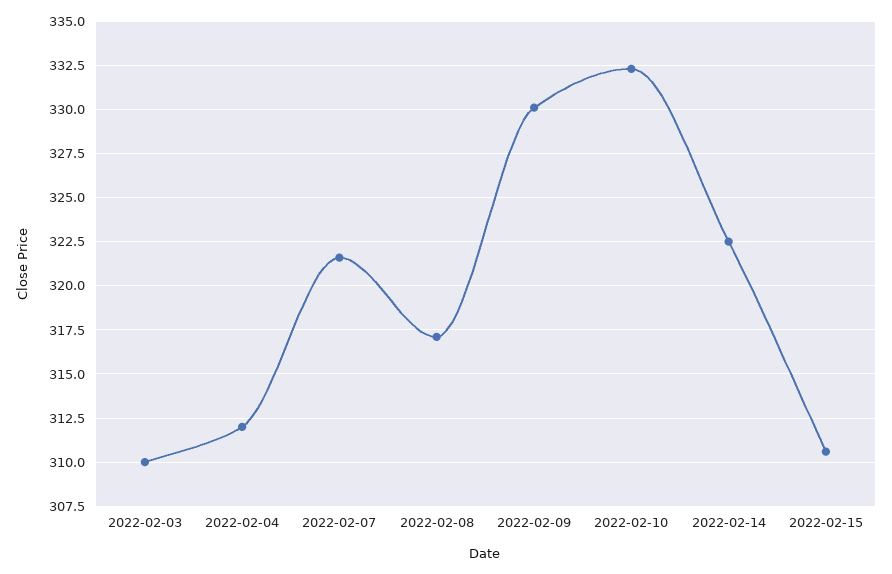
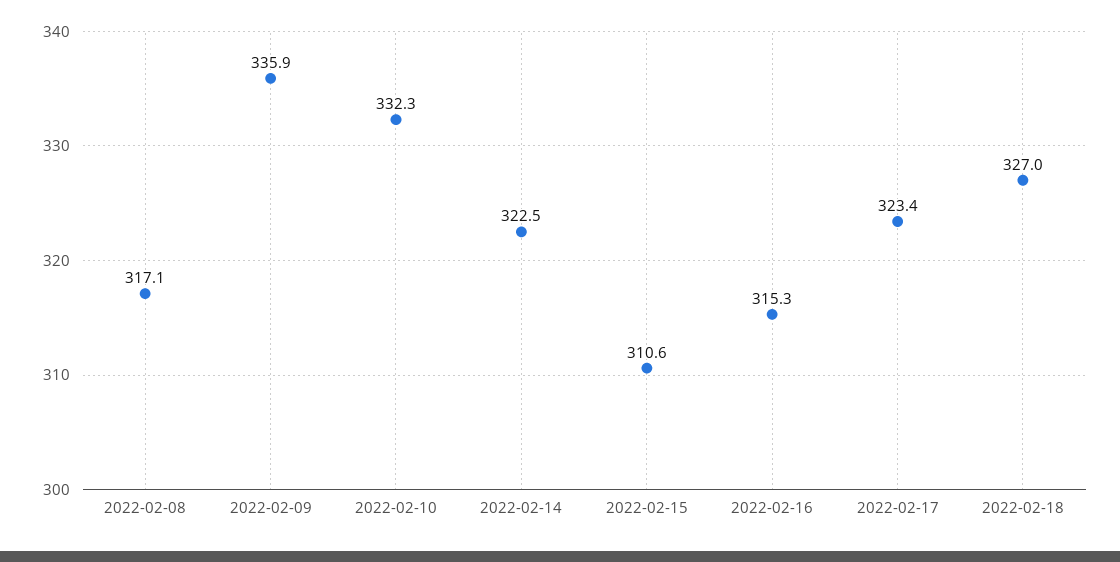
2022-02-03: 310 -> none
2022-02-04: 312 -> none
2022-02-07: 321.5 -> none
2022-02-09: 330 -> 335.9
2022-02-16: none -> 315.3
2022-02-17: none -> 323.4
2022-02-18: none -> 327

